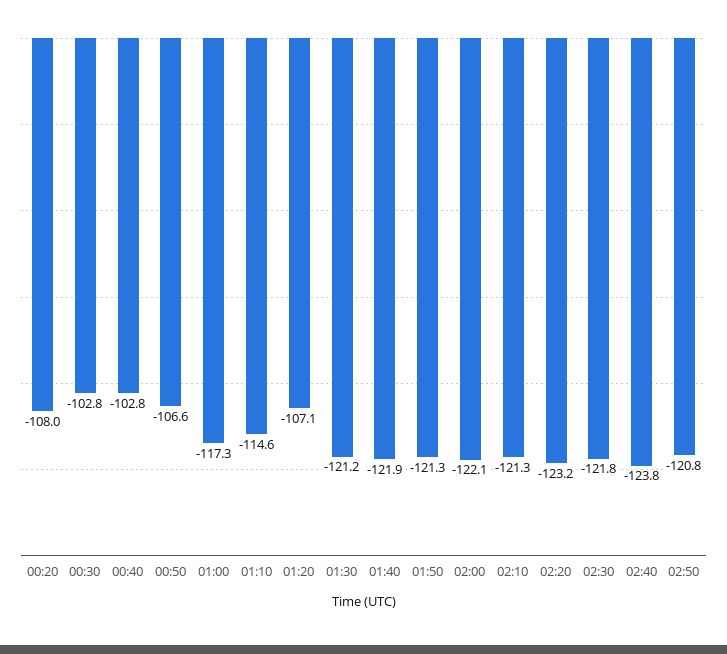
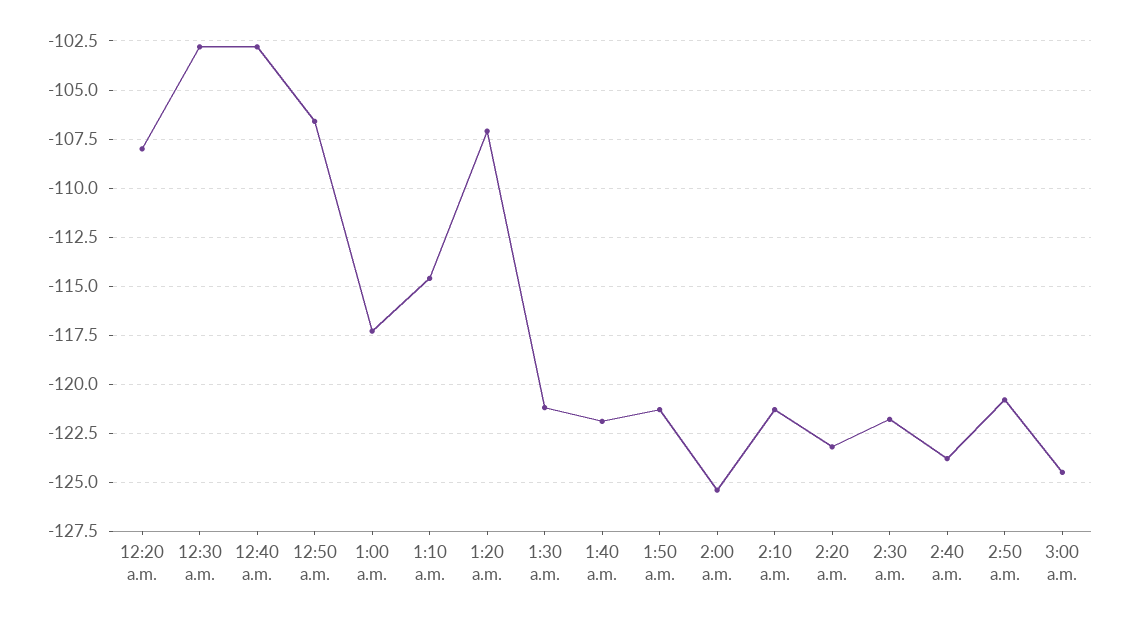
02:00: -122.1 -> -125.5
3:00 a.m.: none -> -124.5

